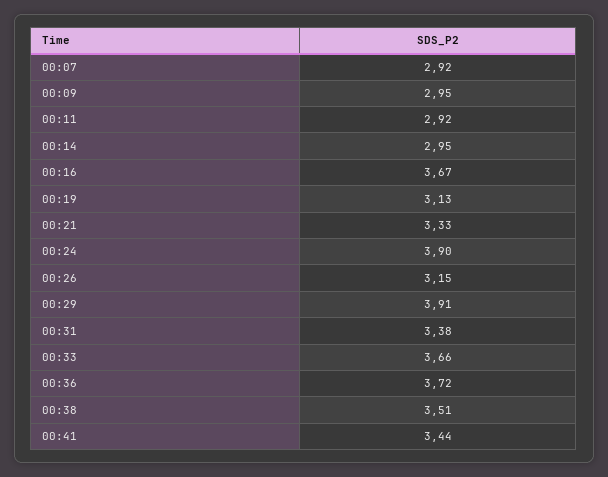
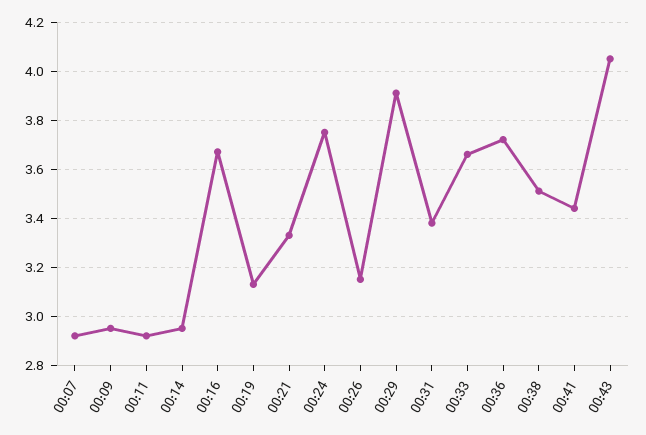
00:24: 3.9 -> 3.75
00:43: none -> 4.05

